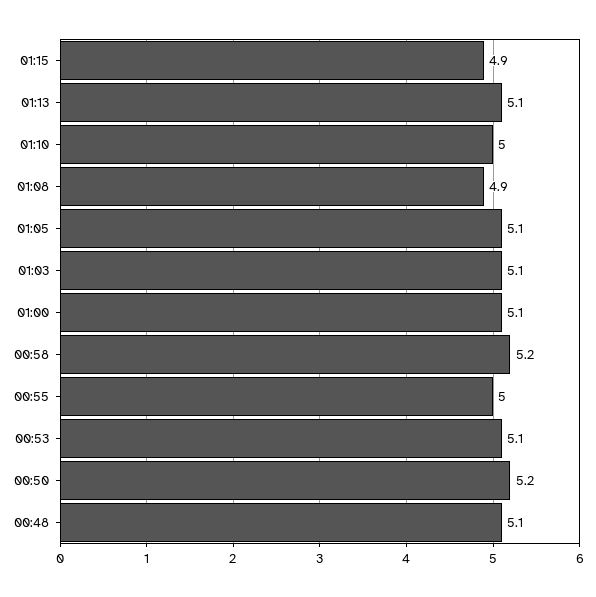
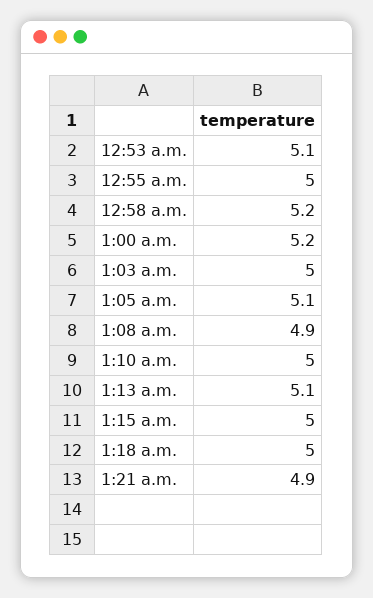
01:15: 4.9 -> 5
01:03: 5.1 -> 5
01:00: 5.1 -> 5.2
00:50: 5.2 -> none
00:48: 5.1 -> none
1:18 a.m.: none -> 5
1:21 a.m.: none -> 4.9

